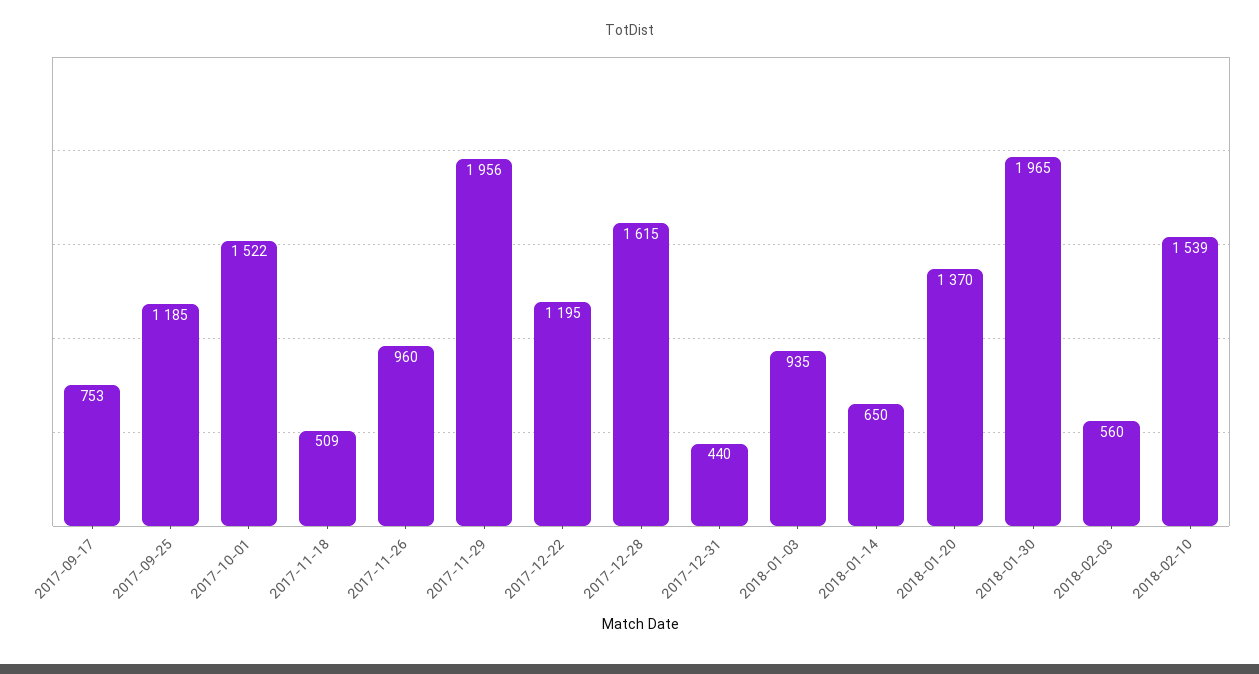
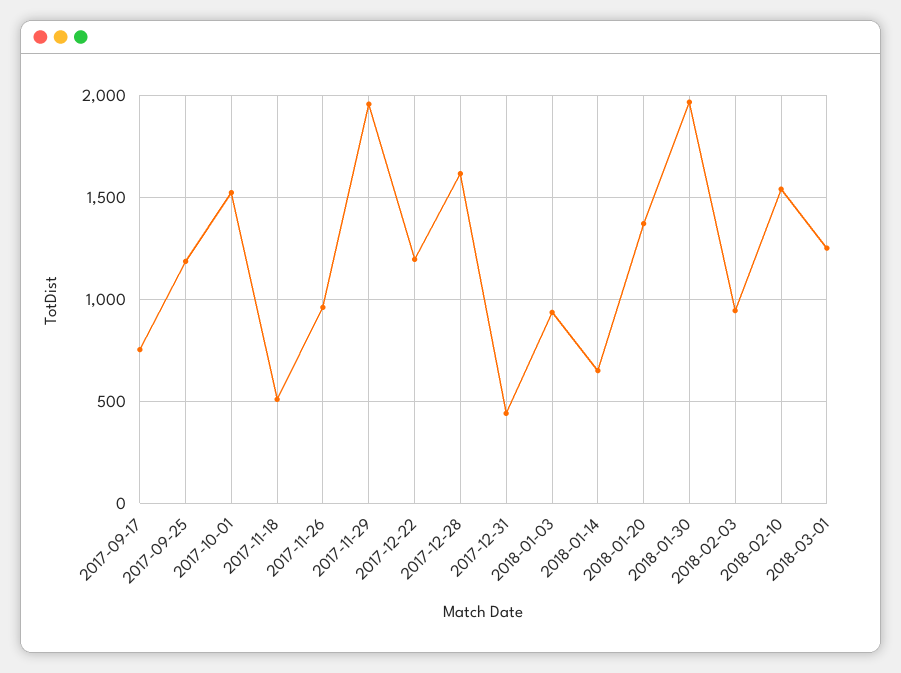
2018-02-03: 560 -> 950
2018-03-01: none -> 1250

